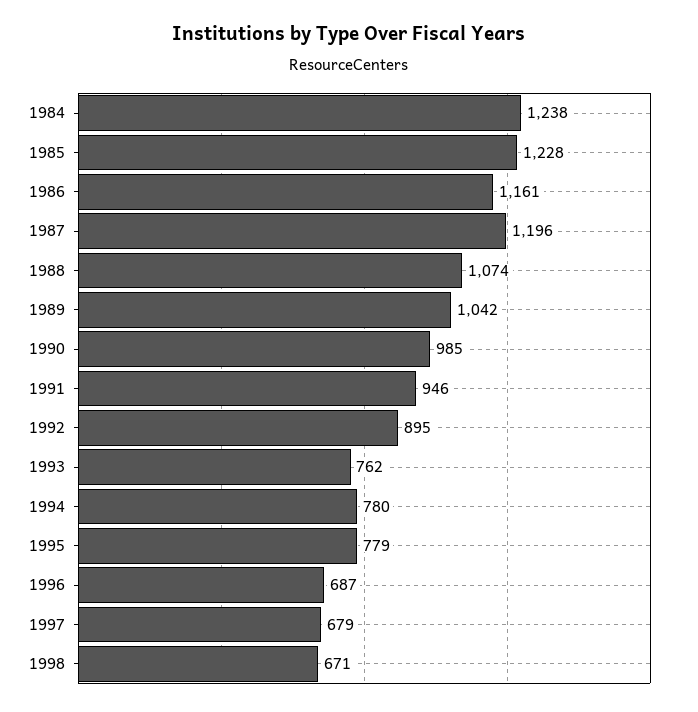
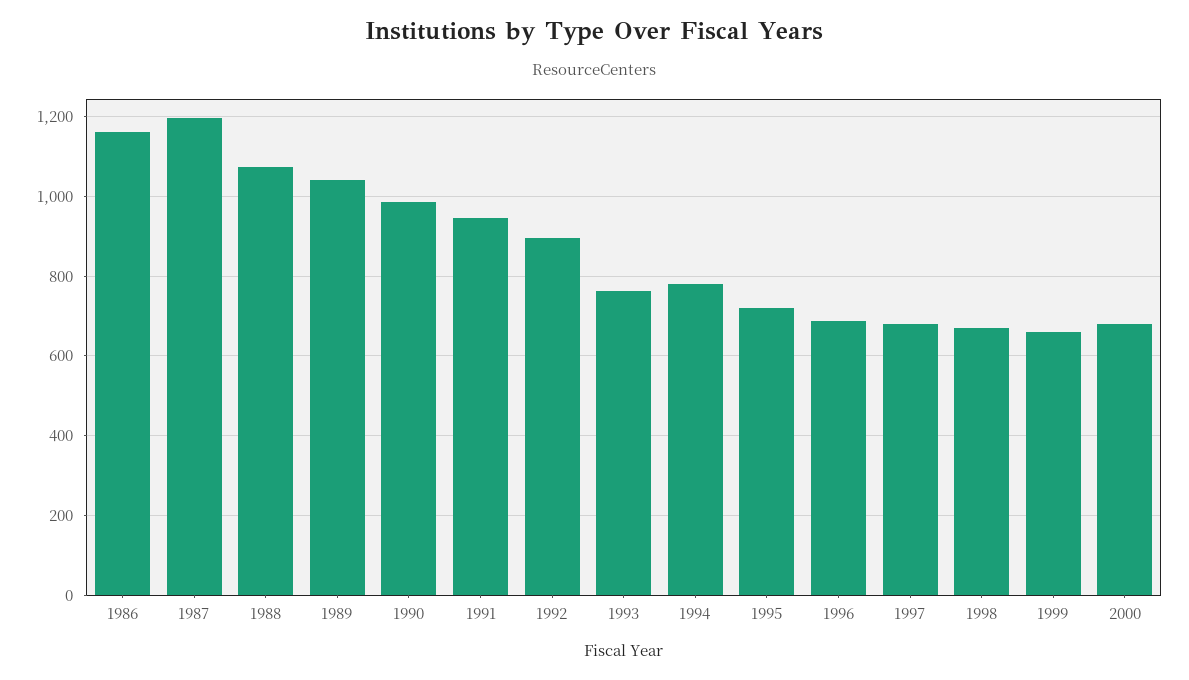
1984: 1238 -> none
1985: 1228 -> none
1995: 779 -> 720
1999: none -> 660
2000: none -> 680

